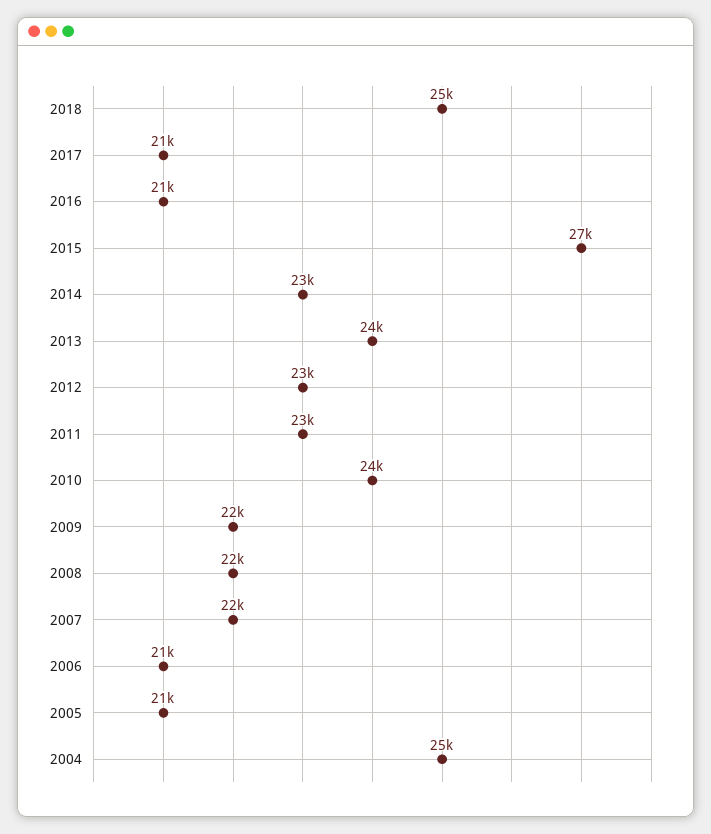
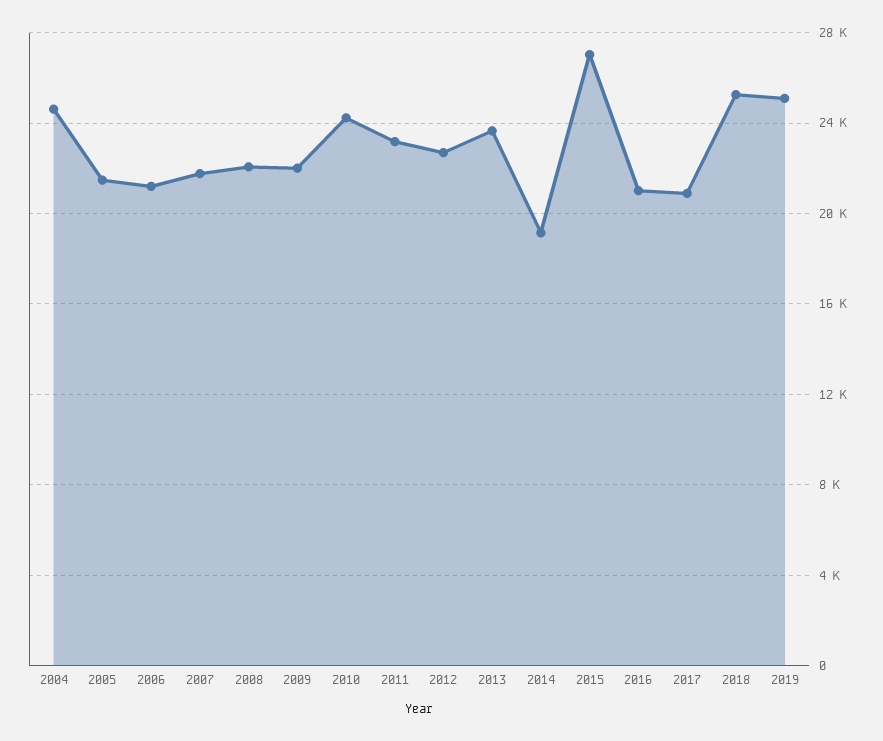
2014: 23000 -> 19000
2019: none -> 25000

